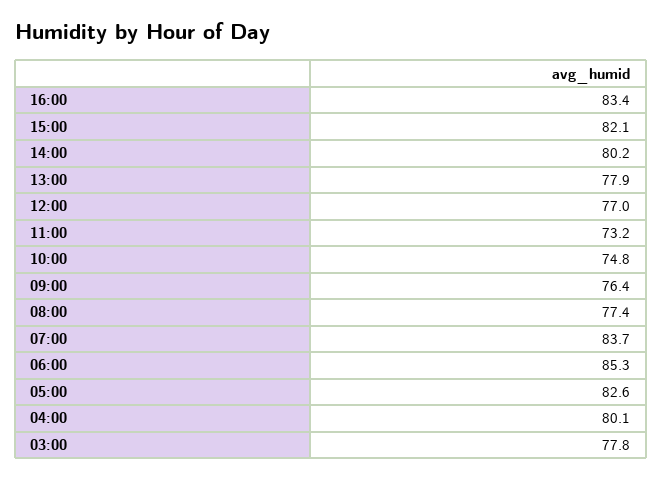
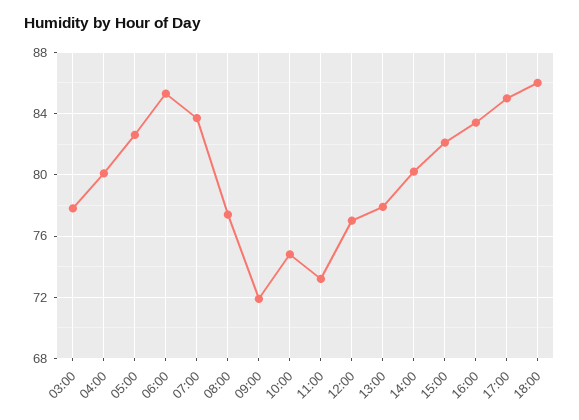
09:00: 76.4 -> 72
17:00: none -> 85
18:00: none -> 86

